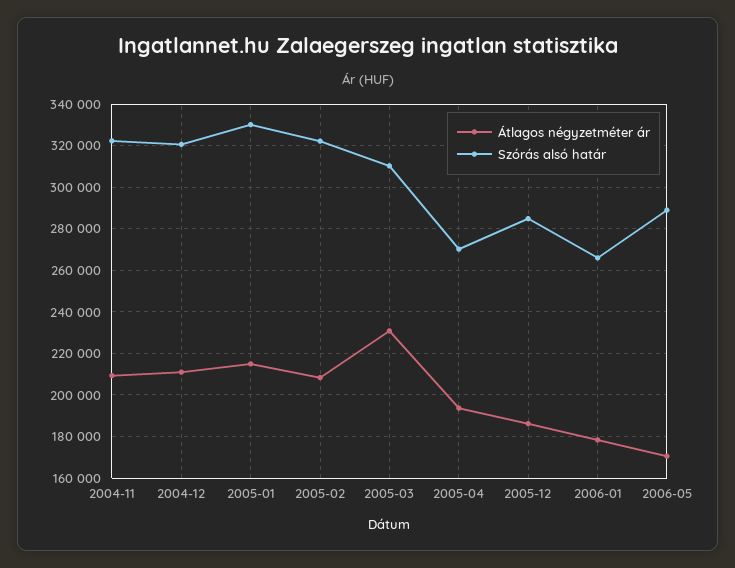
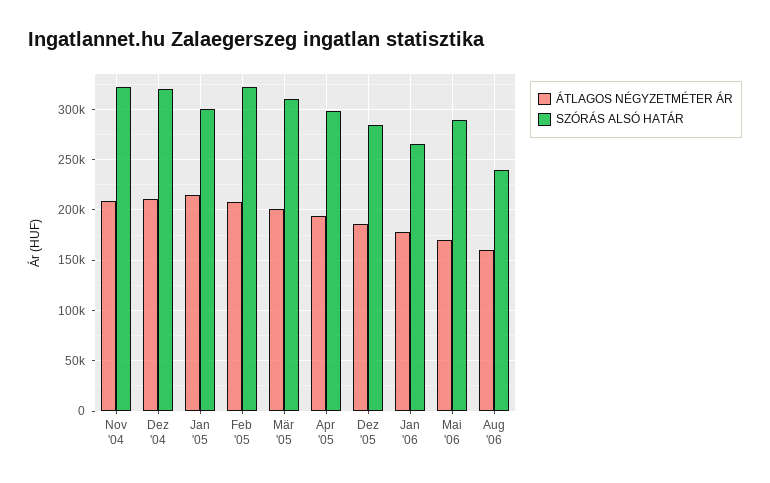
Szórás alsó határ, 2005-01: 330000 -> 300000
Átlagos négyzetméter ár, 2005-03: 230000 -> 200000
Szórás alsó határ, 2005-04: 270000 -> 300000
Átlagos négyzetméter ár, Aug '06: none -> 160000
Szórás alsó határ, Aug '06: none -> 240000

